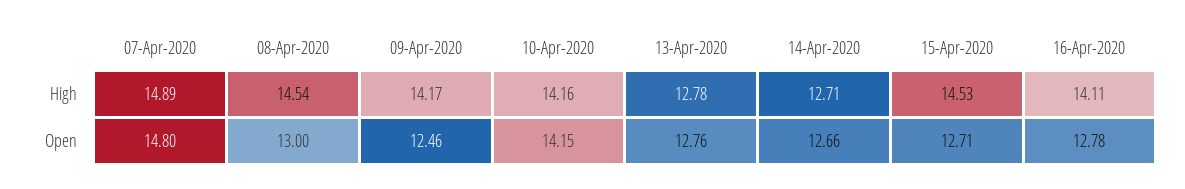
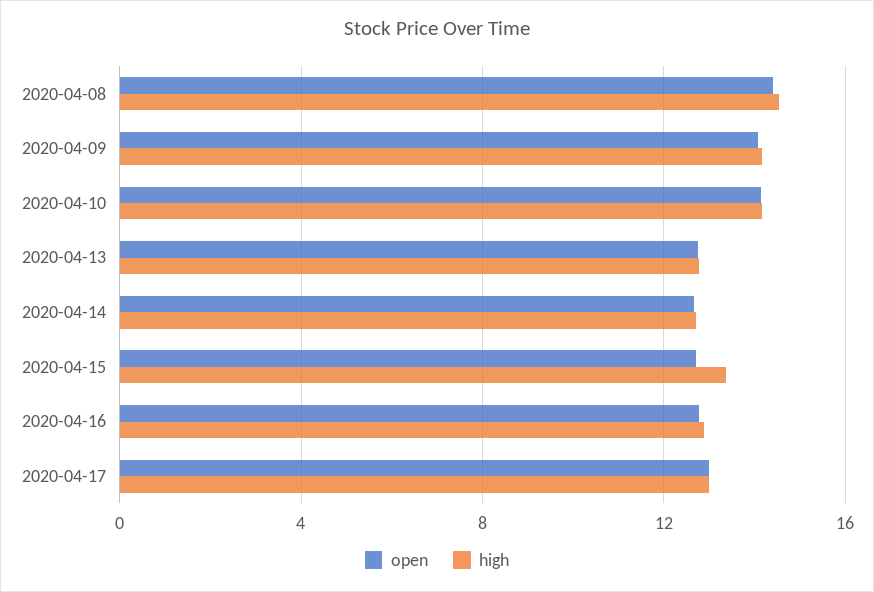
High, 07-Apr-2020: 14.89 -> none
High, 15-Apr-2020: 14.53 -> 13.5
High, 16-Apr-2020: 14.11 -> 13
Open, 07-Apr-2020: 14.8 -> none
Open, 08-Apr-2020: 13 -> 14.5
Open, 09-Apr-2020: 12.46 -> 14
Open, 2020-04-17: none -> 13
High, 2020-04-17: none -> 13

